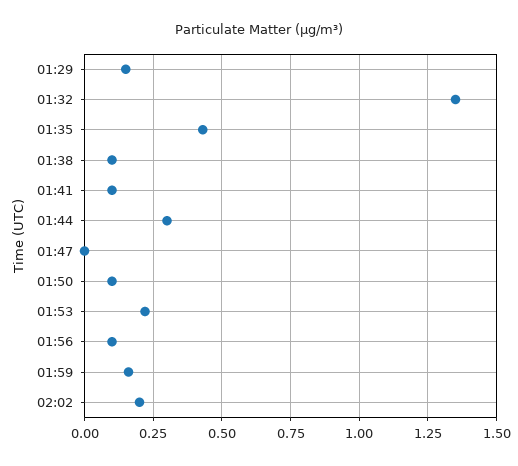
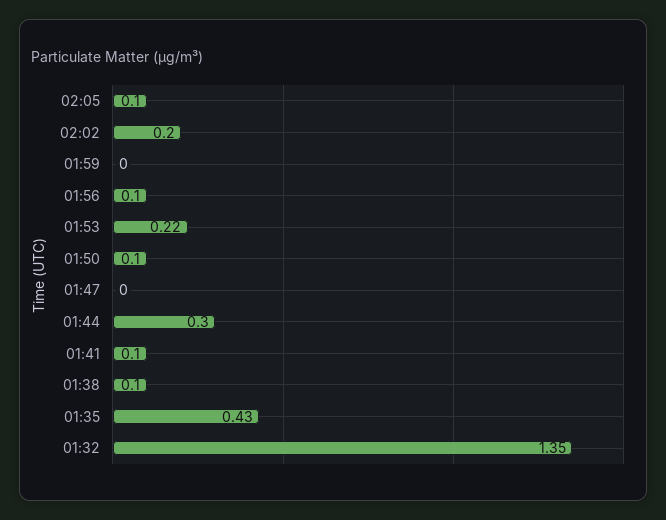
01:29: 0.15 -> none
01:59: 0.15 -> 0
02:05: none -> 0.1

